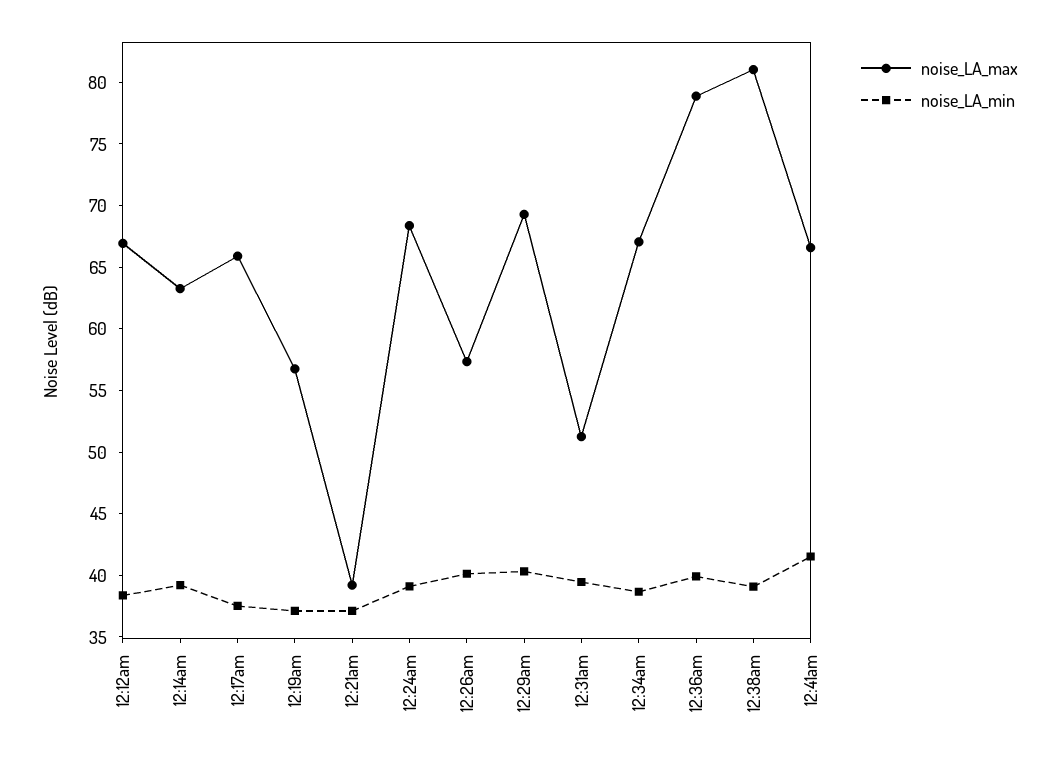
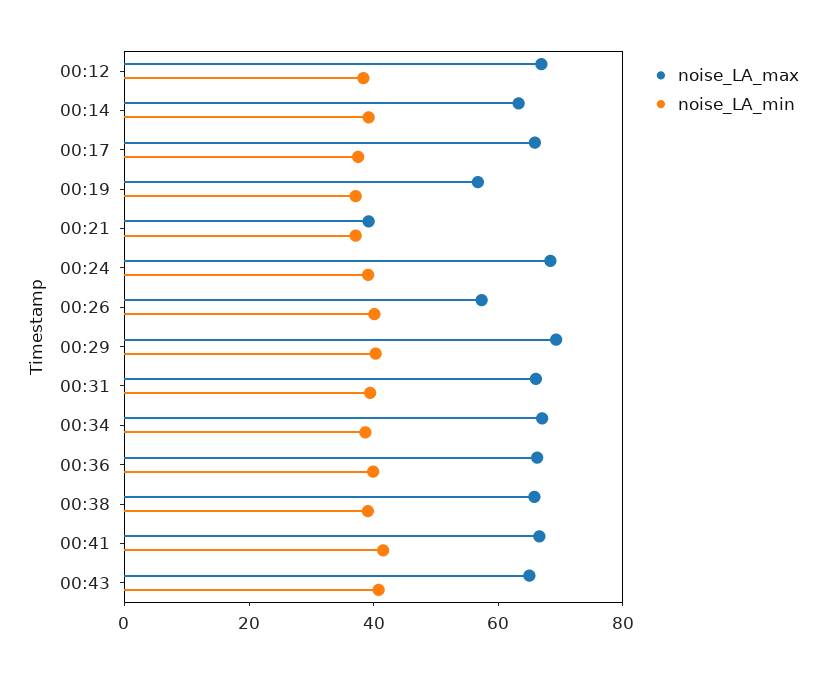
noise_LA_max, 12:31am: 51 -> 65
noise_LA_max, 12:36am: 79 -> 65
noise_LA_max, 12:38am: 81 -> 65
noise_LA_max, 00:43: none -> 65
noise_LA_min, 00:43: none -> 40

